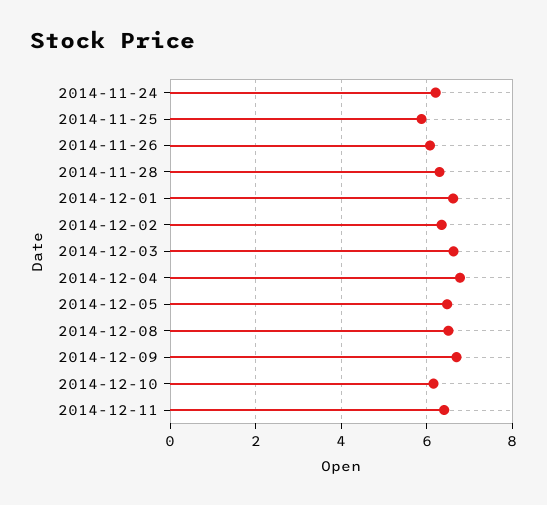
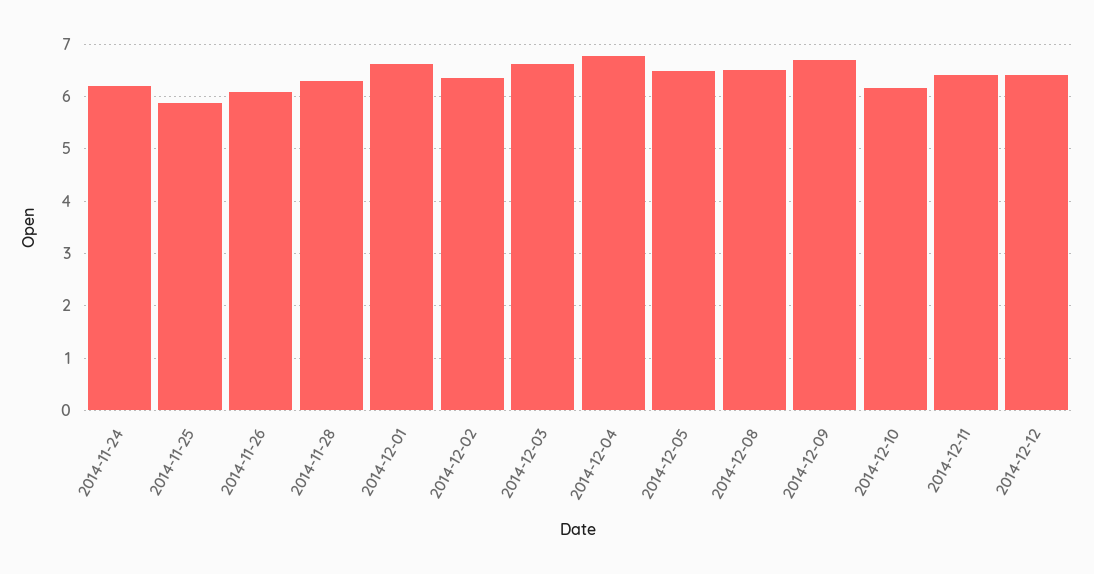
2014-12-12: none -> 6.4

